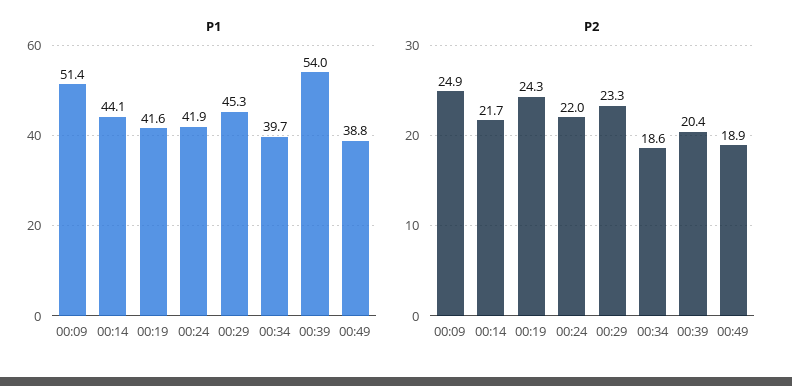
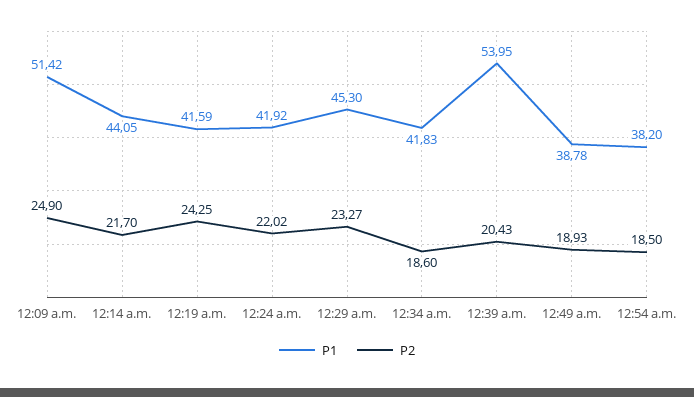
P1, 00:34: 39.7 -> 41.83
P1, 12:54 a.m.: none -> 38.2
P2, 12:54 a.m.: none -> 18.5

